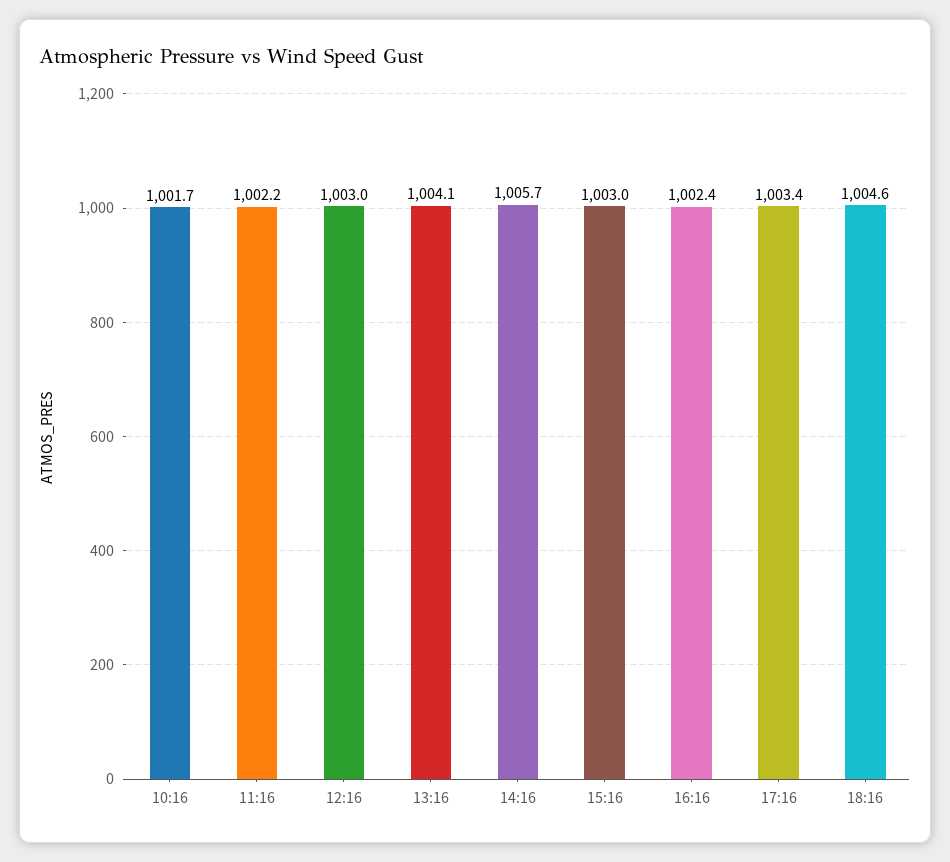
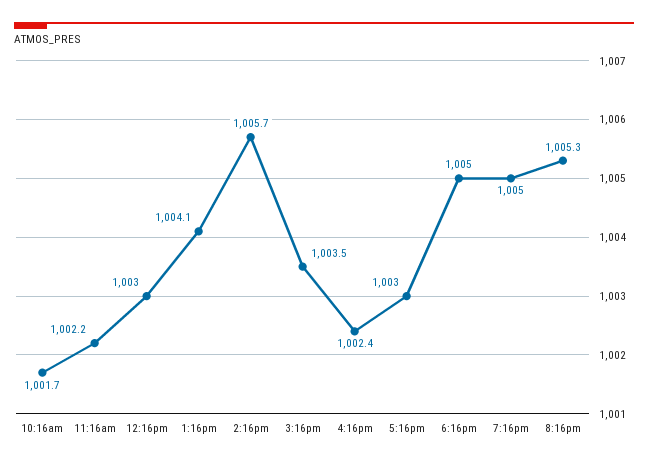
15:16: 1003 -> 1003.5
17:16: 1003.4 -> 1003
18:16: 1004.6 -> 1005
7:16pm: none -> 1005
8:16pm: none -> 1005.3

